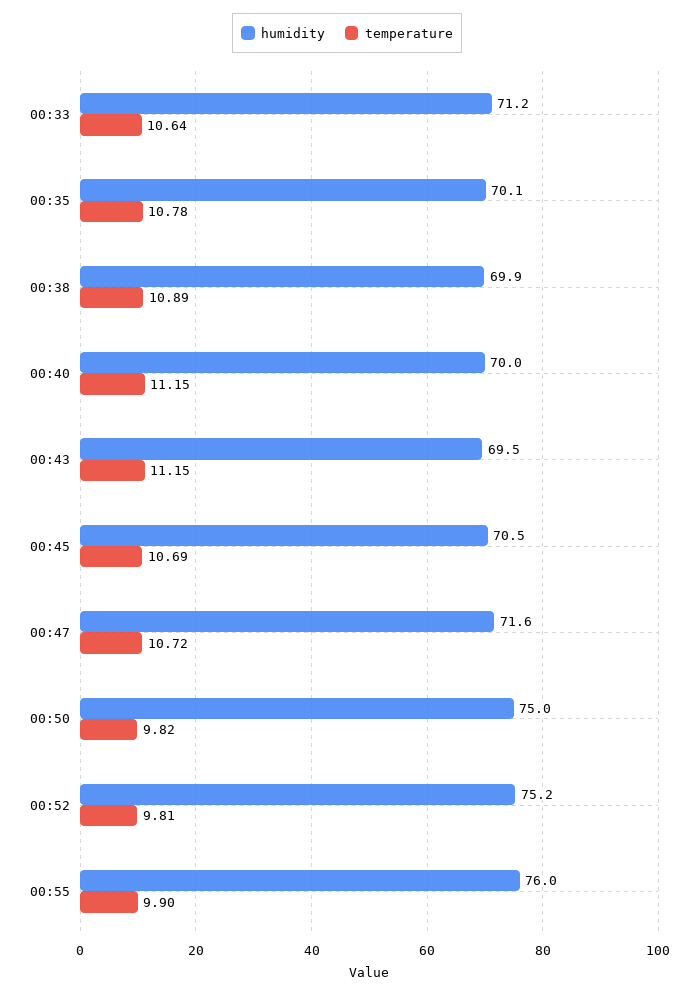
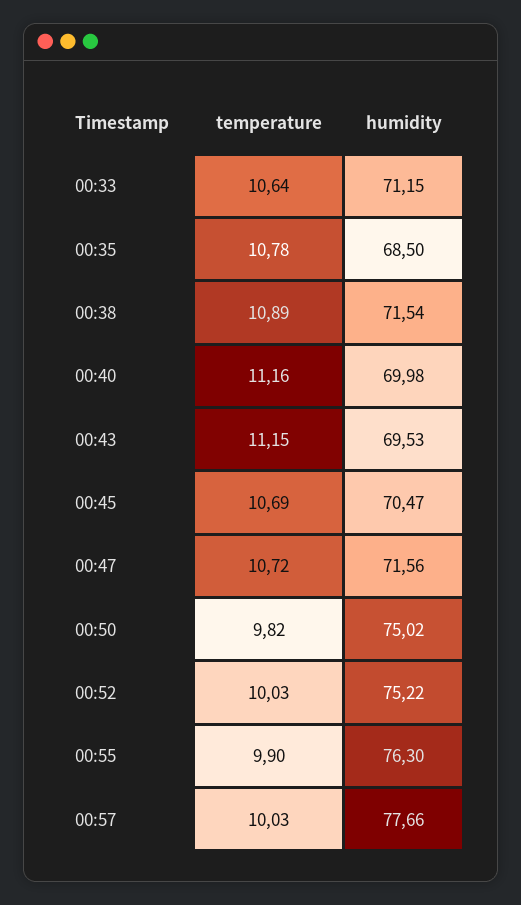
humidity, 00:35: 70.1 -> 68.5
humidity, 00:38: 69.9 -> 71.54
temperature, 00:40: 11.15 -> 11.16
temperature, 00:52: 9.81 -> 10.03
humidity, 00:55: 76 -> 76.3
temperature, 00:57: none -> 10.03
humidity, 00:57: none -> 77.66

